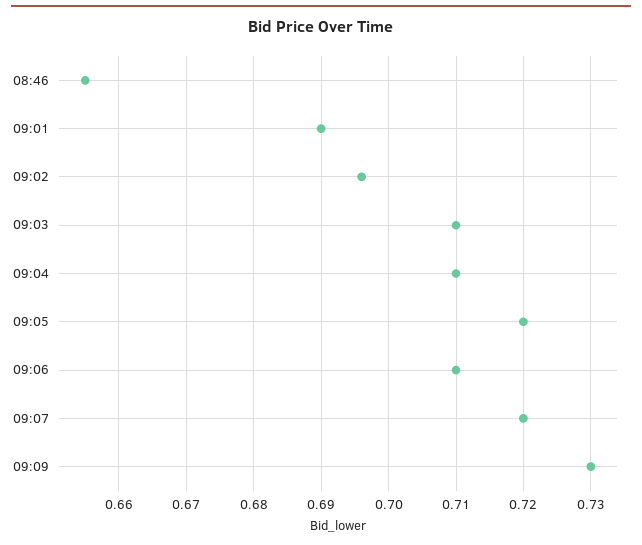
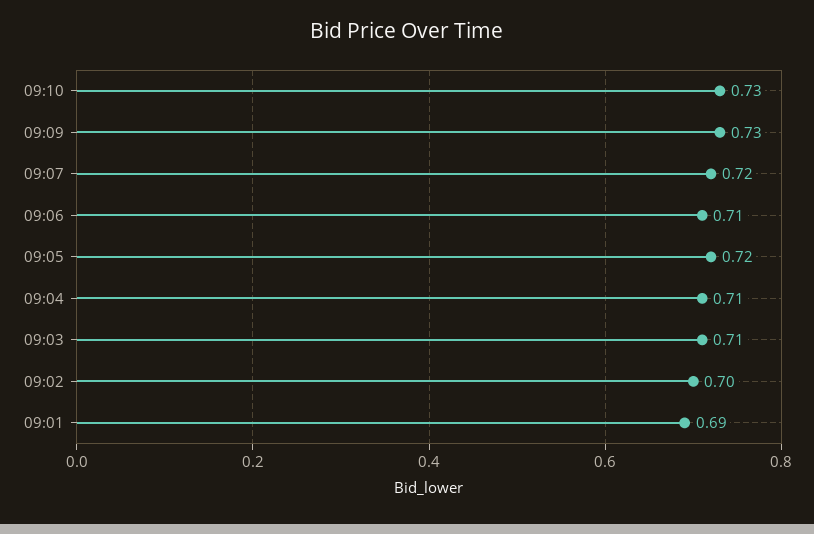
08:46: 0.655 -> none
09:02: 0.696 -> 0.7
09:10: none -> 0.73

